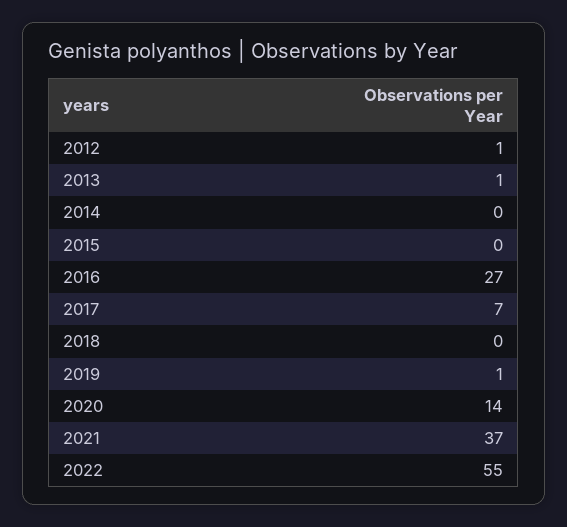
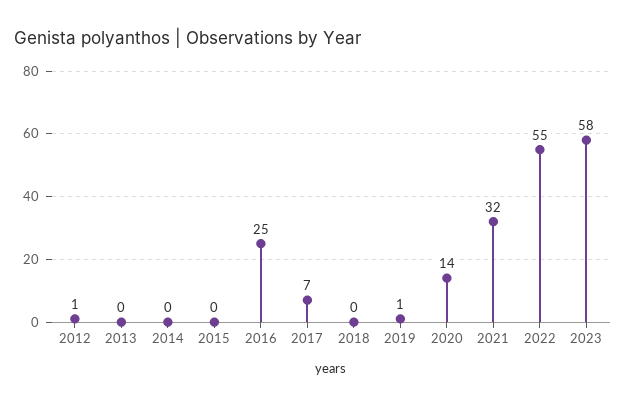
2013: 1 -> 0
2016: 27 -> 25
2021: 37 -> 32
2023: none -> 58

